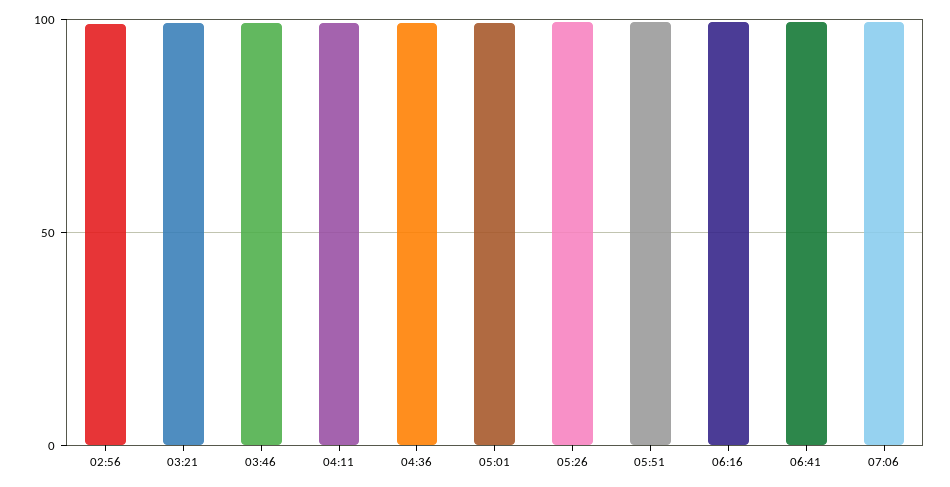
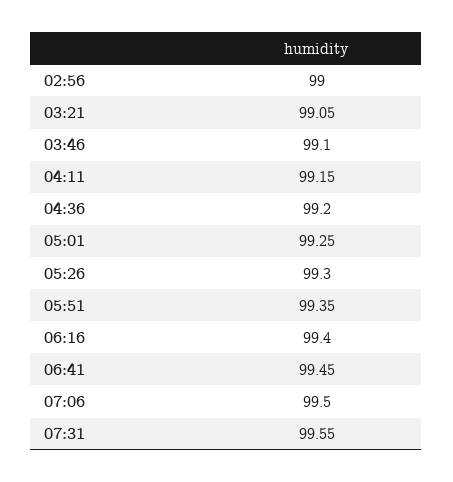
07:31: none -> 99.55

